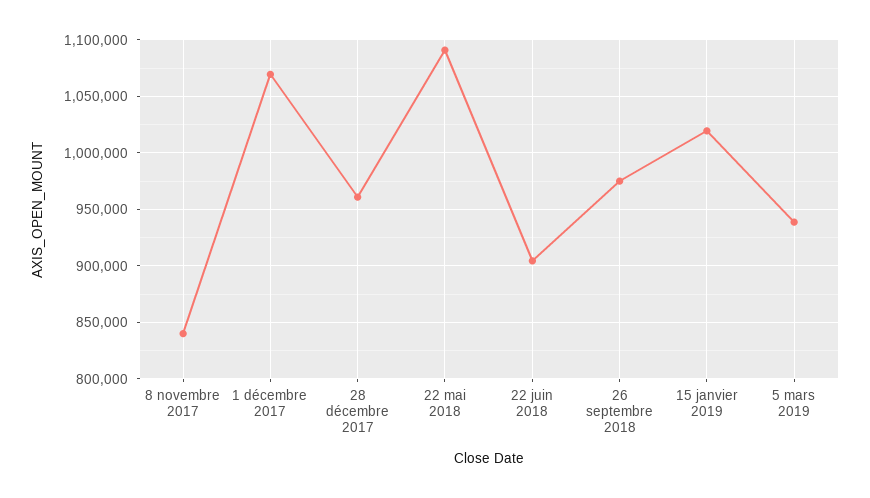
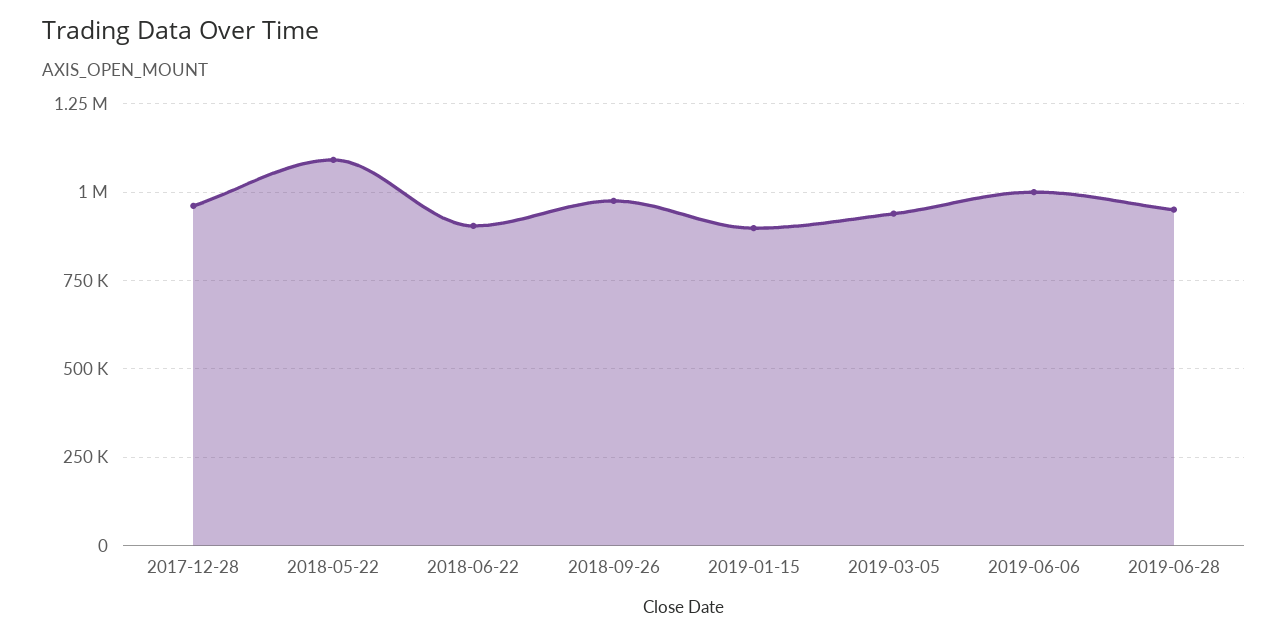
8 novembre 2017: 840000 -> none
1 décembre 2017: 1070000 -> none
15 janvier 2019: 1020000 -> 900000
2019-06-06: none -> 1000000
2019-06-28: none -> 950000

